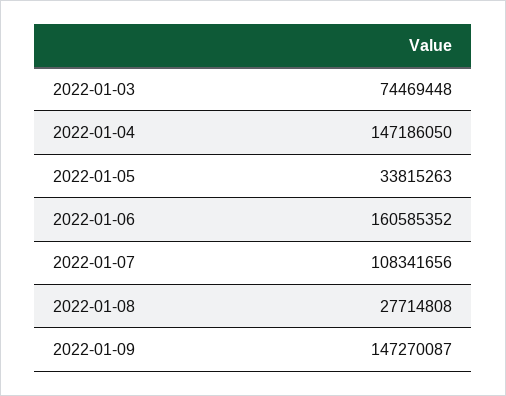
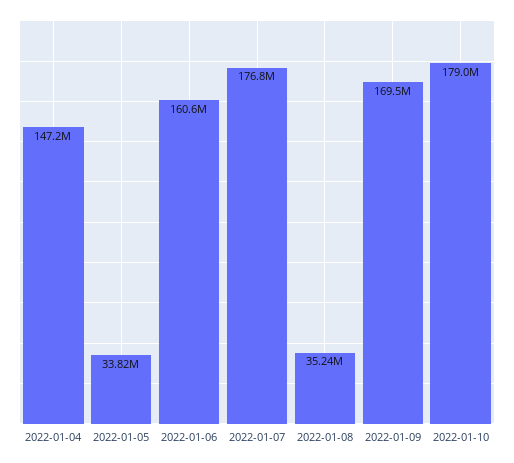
2022-01-03: 74469448 -> none
2022-01-07: 108341656 -> 176800000
2022-01-08: 27714808 -> 35240000
2022-01-09: 147270087 -> 169500000
2022-01-10: none -> 179000000

